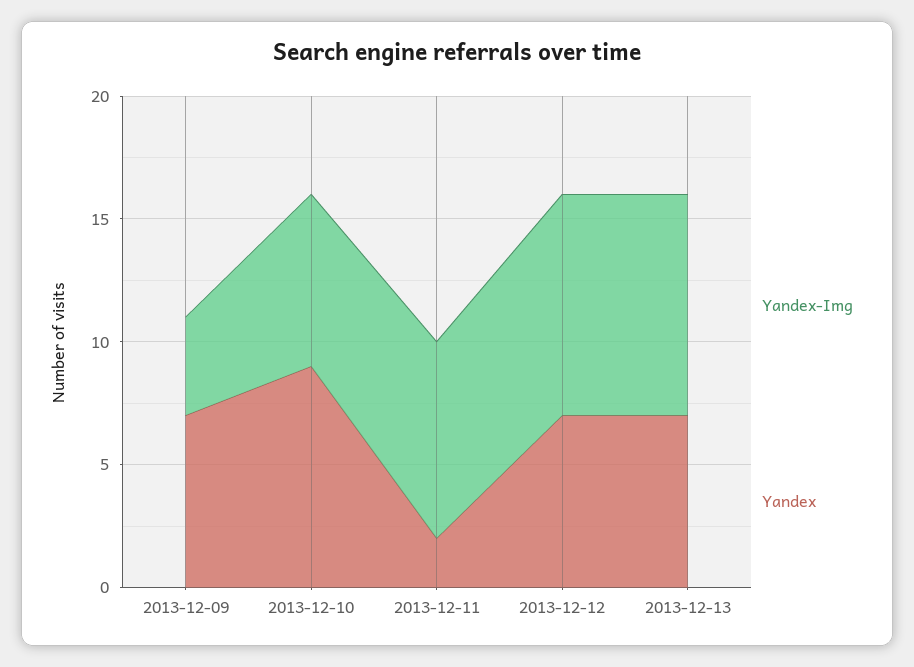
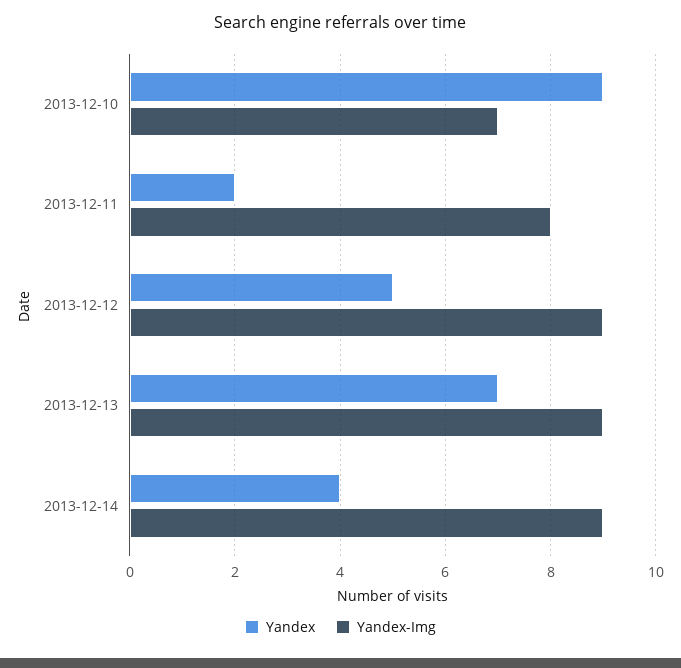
Yandex-Img, 2013-12-09: 4 -> none
Yandex, 2013-12-09: 7 -> none
Yandex, 2013-12-12: 7 -> 5
Yandex, 2013-12-14: none -> 4
Yandex-Img, 2013-12-14: none -> 9

